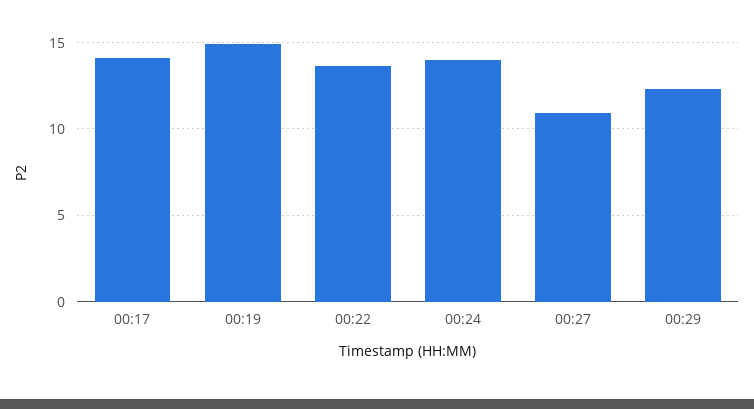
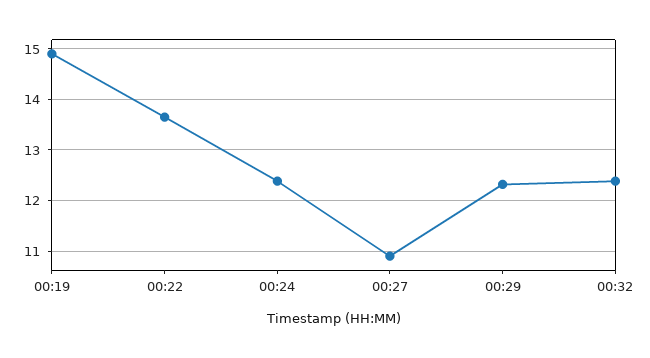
00:17: 14 -> none
00:24: 14 -> 12.4
00:32: none -> 12.4

